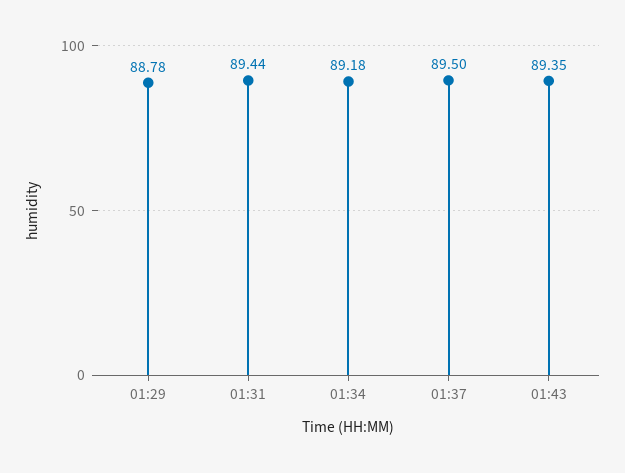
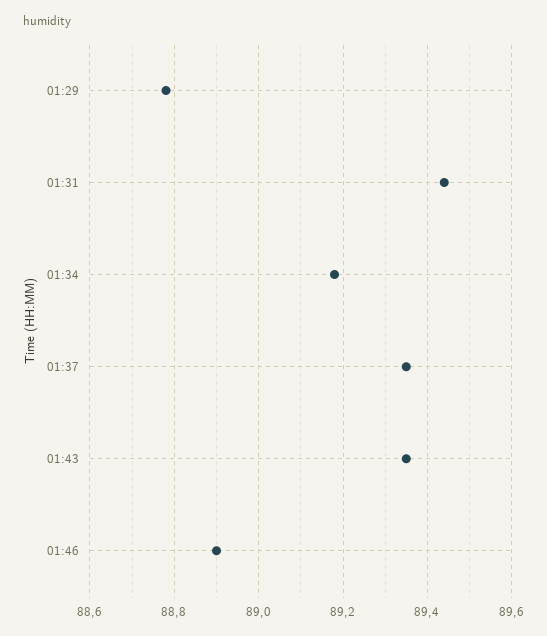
01:37: 89.5 -> 89.35
01:46: none -> 88.9

